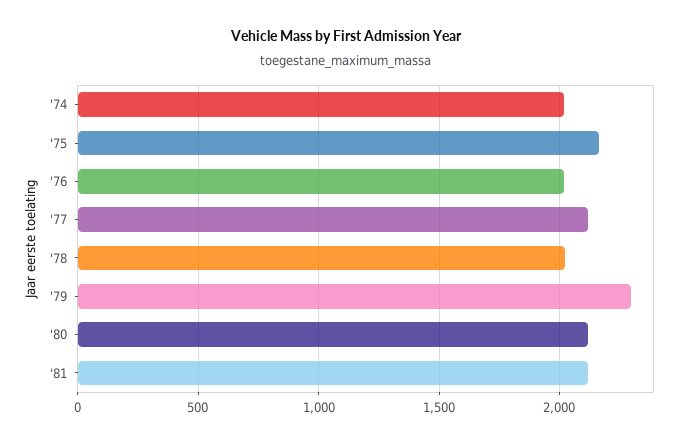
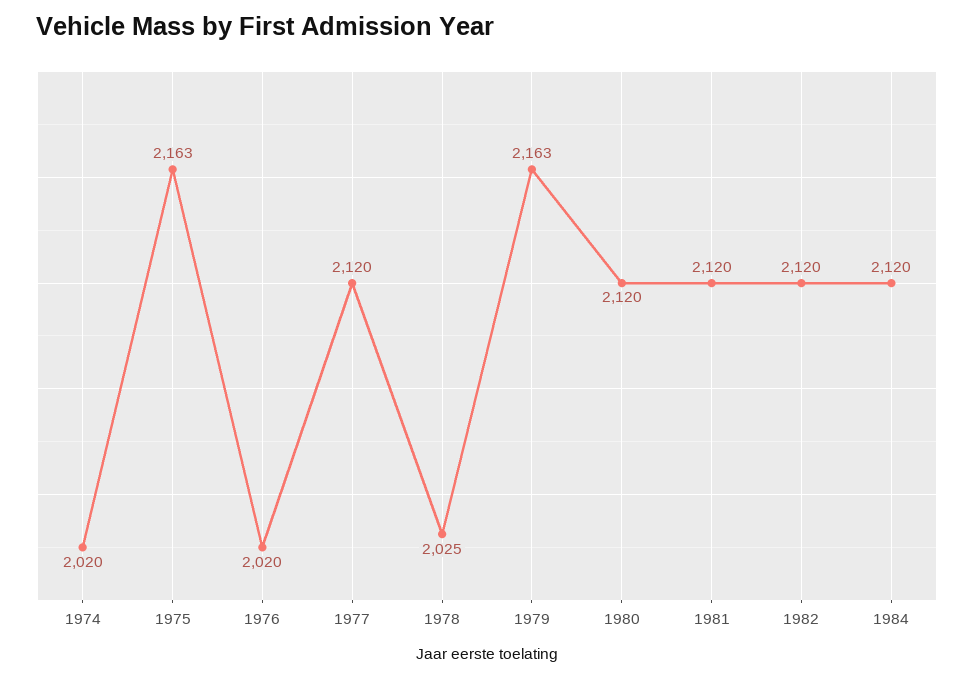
'79: 2300 -> 2163
1982: none -> 2120
1984: none -> 2120

